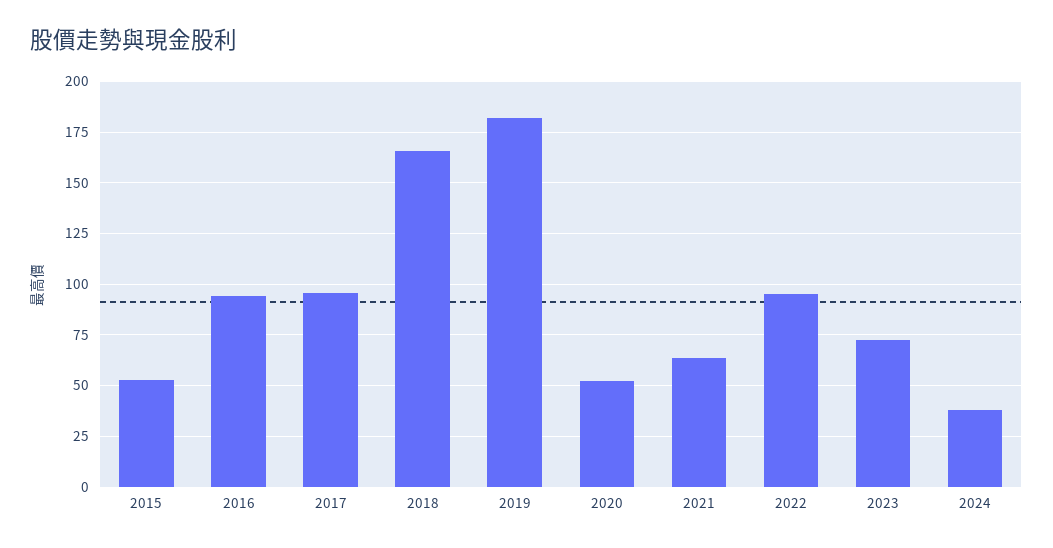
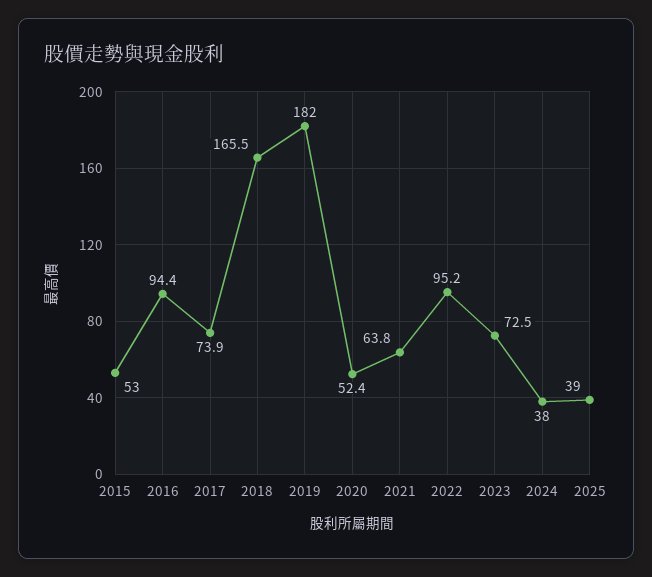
2017: 95 -> 73.9
2025: none -> 39

